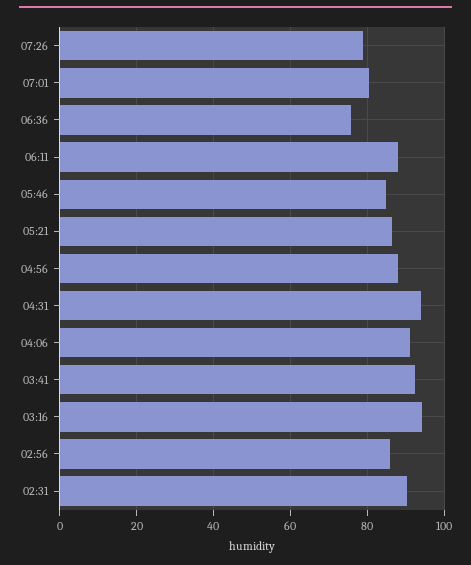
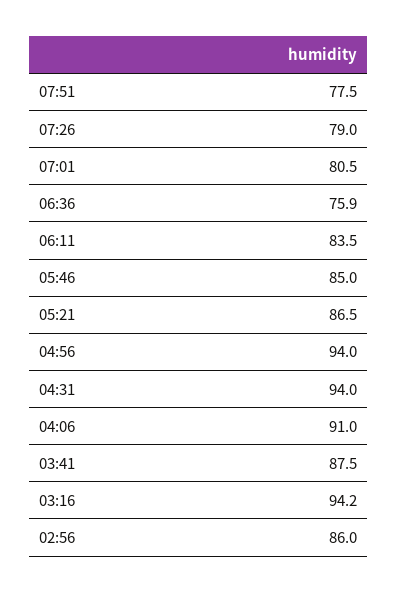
06:11: 88 -> 83.5
04:56: 88 -> 94
03:41: 92 -> 87.5
02:31: 90 -> none
07:51: none -> 77.5

